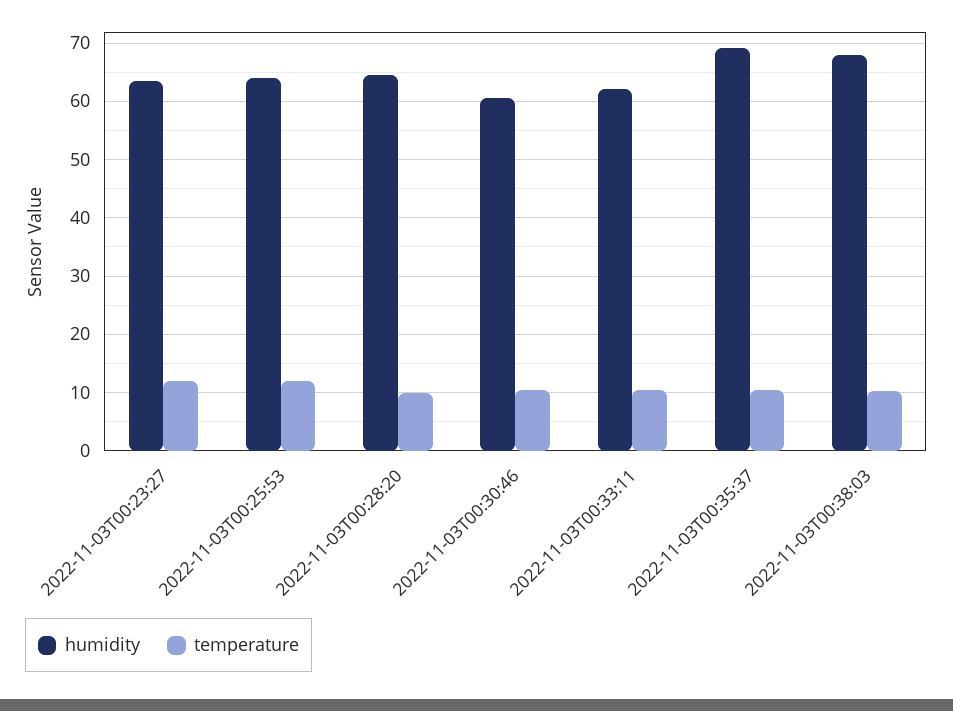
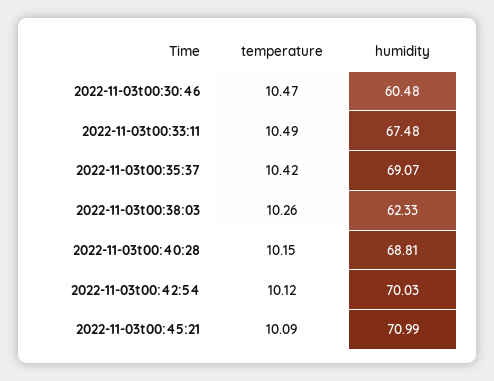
humidity, 2022-11-03T00:23:27: 64 -> none
temperature, 2022-11-03T00:23:27: 12 -> none
humidity, 2022-11-03T00:25:53: 64 -> none
temperature, 2022-11-03T00:25:53: 12 -> none
humidity, 2022-11-03T00:28:20: 64 -> none
temperature, 2022-11-03T00:28:20: 10 -> none
humidity, 2022-11-03T00:33:11: 62 -> 67.48
humidity, 2022-11-03T00:38:03: 68 -> 62.33
temperature, 2022-11-03t00:40:28: none -> 10.15
humidity, 2022-11-03t00:40:28: none -> 68.81
temperature, 2022-11-03t00:42:54: none -> 10.12
humidity, 2022-11-03t00:42:54: none -> 70.03
temperature, 2022-11-03t00:45:21: none -> 10.09
humidity, 2022-11-03t00:45:21: none -> 70.99

